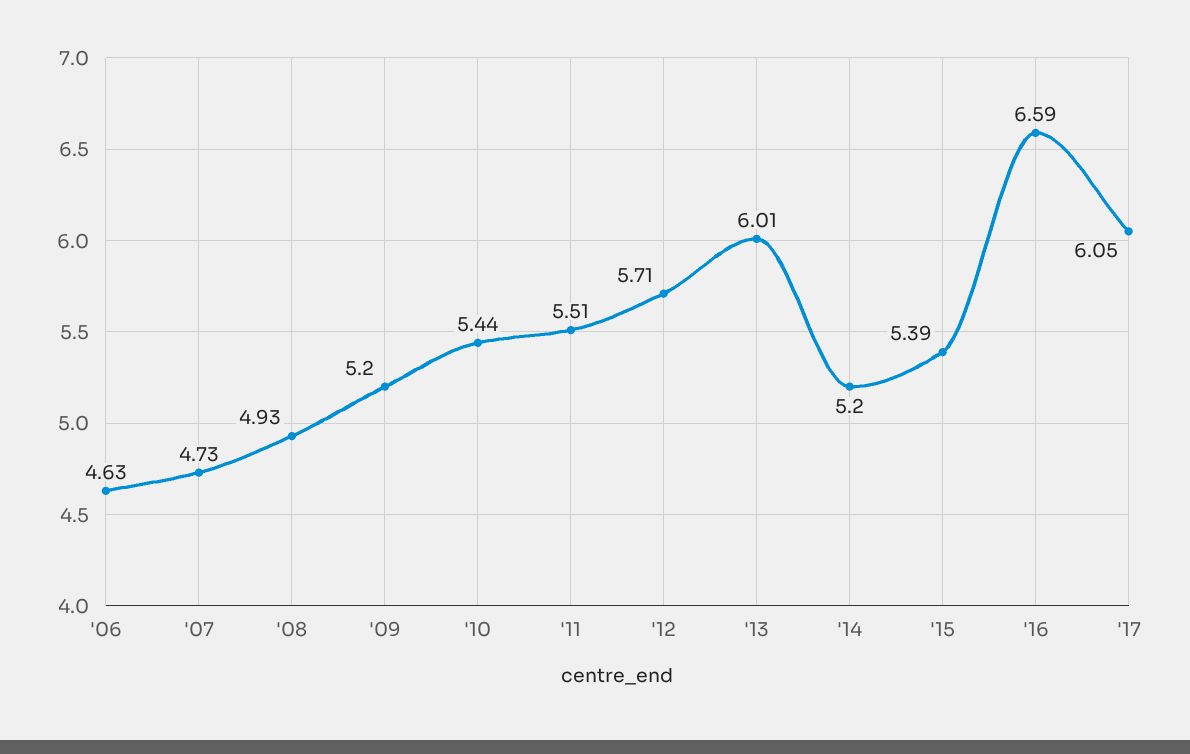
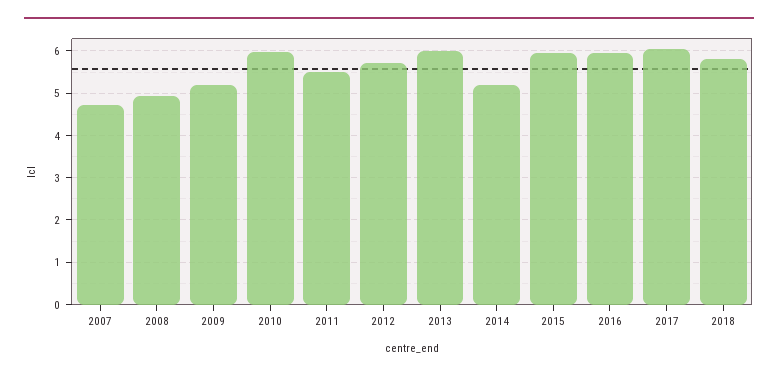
'06: 4.63 -> none
'10: 5.44 -> 6
'15: 5.39 -> 6
'16: 6.59 -> 6
2018: none -> 5.8

